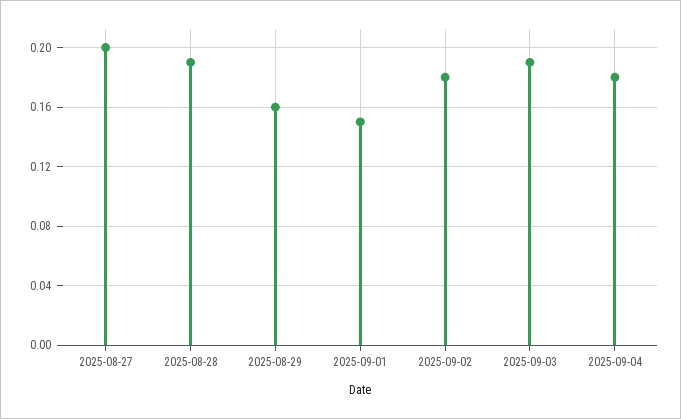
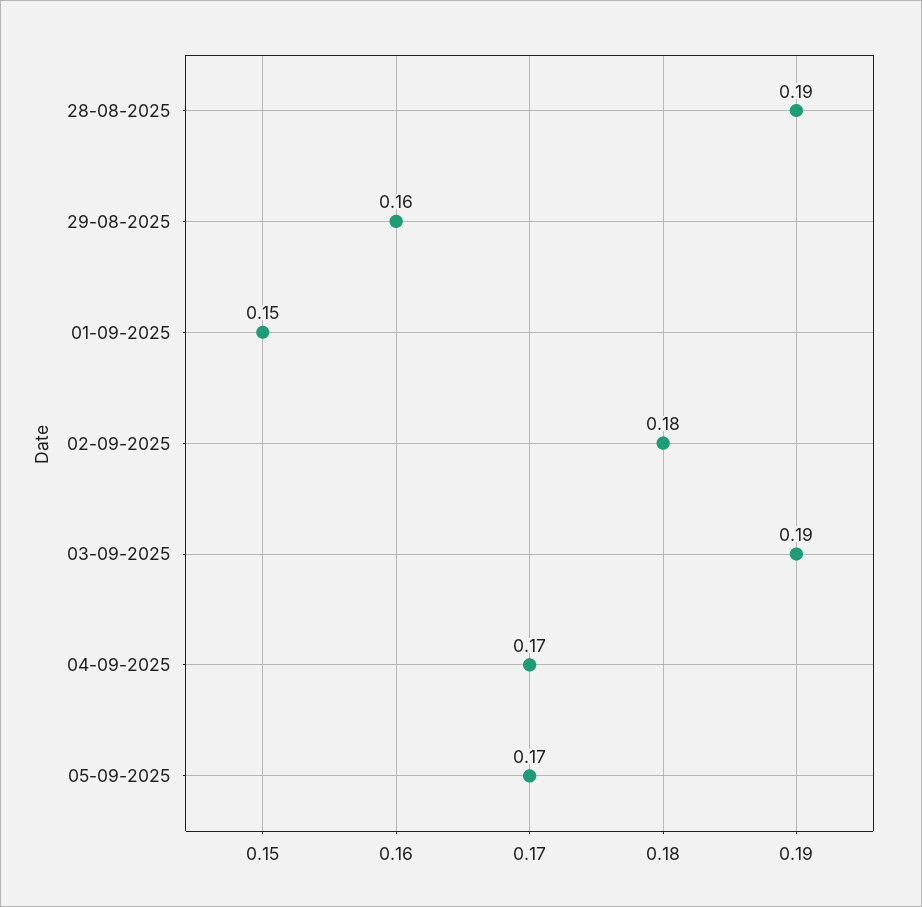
2025-08-27: 0.2 -> none
2025-09-04: 0.18 -> 0.17
05-09-2025: none -> 0.17

